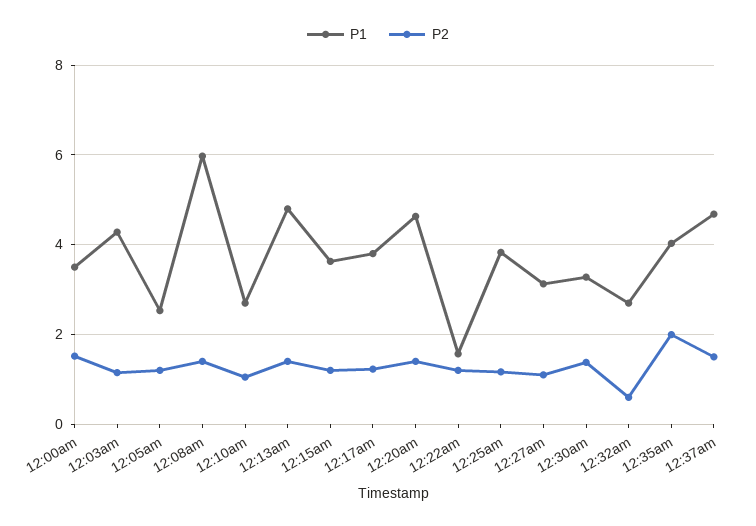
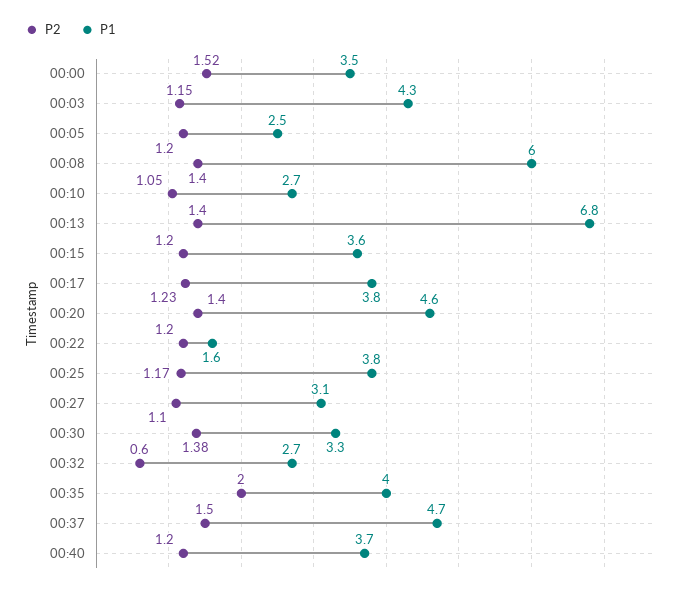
P1, 12:13am: 4.8 -> 6.8
P2, 00:40: none -> 1.2
P1, 00:40: none -> 3.7

